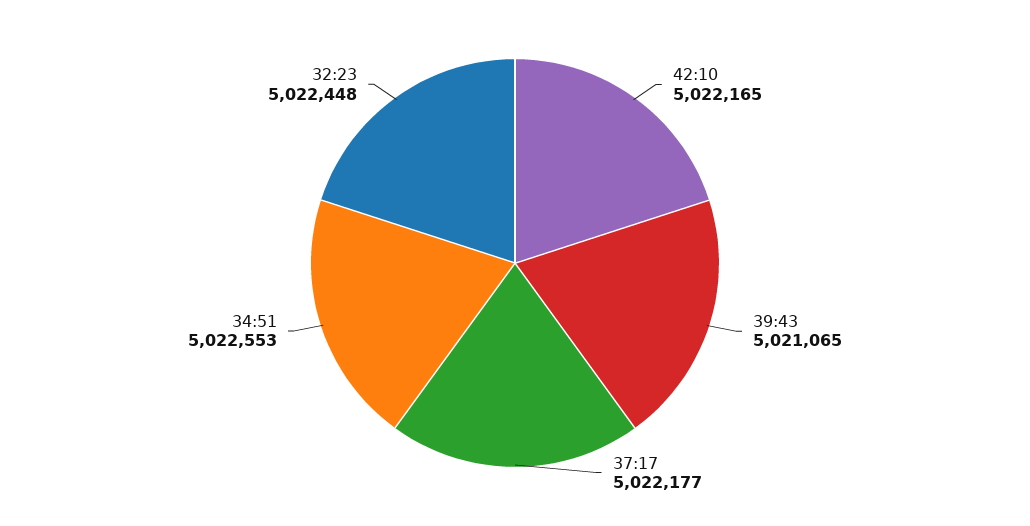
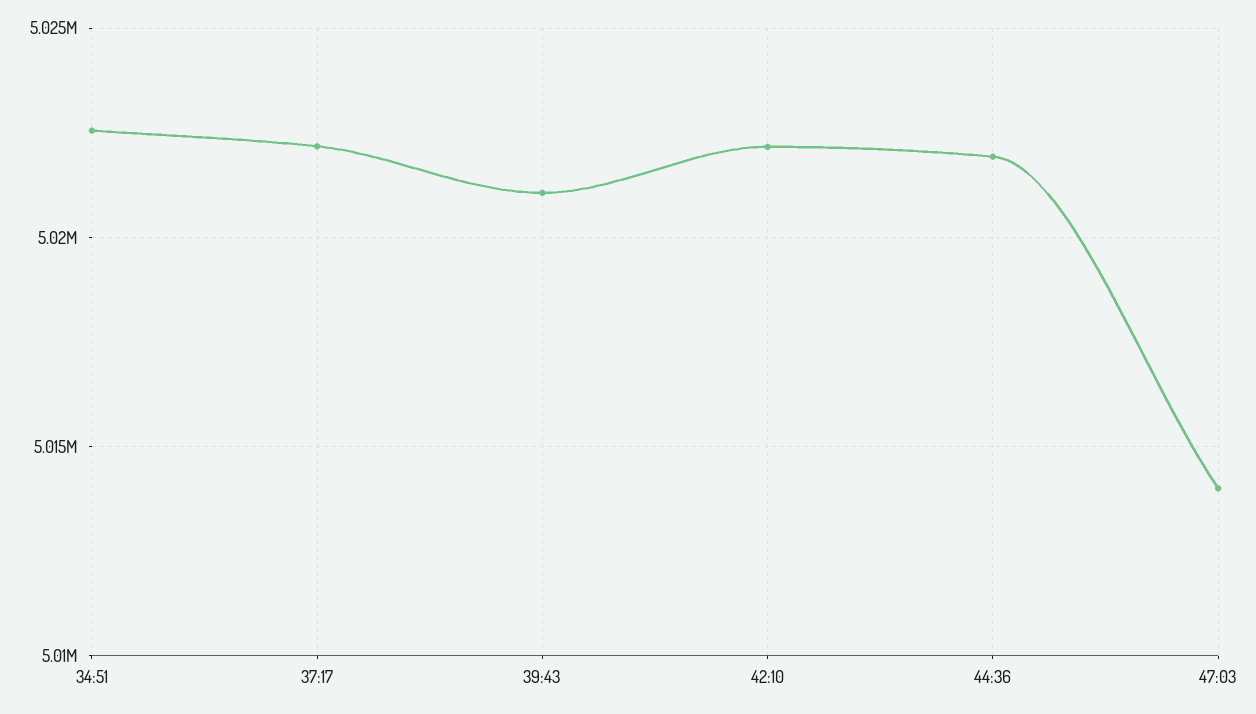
32:23: 5022448 -> none
44:36: none -> 5022000
47:03: none -> 5014000

